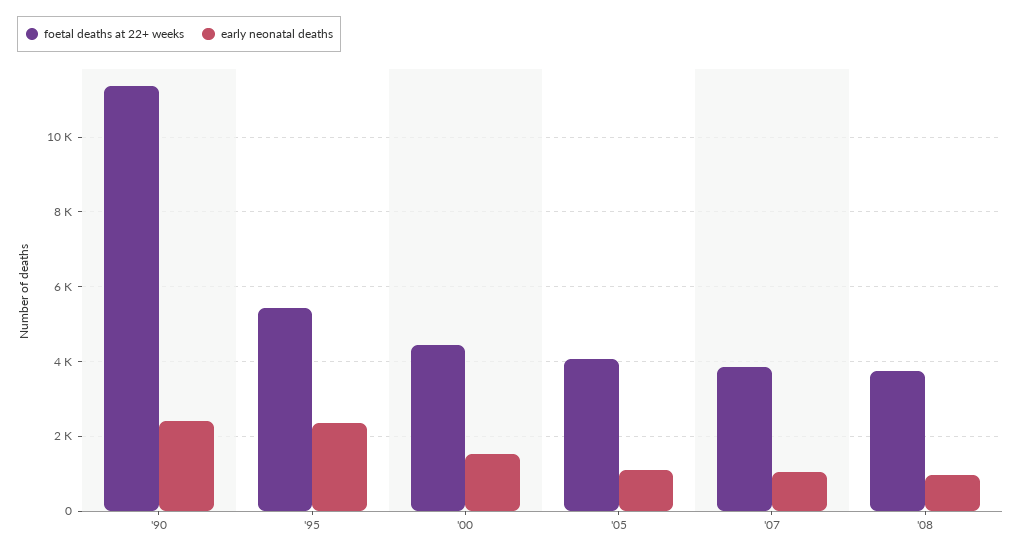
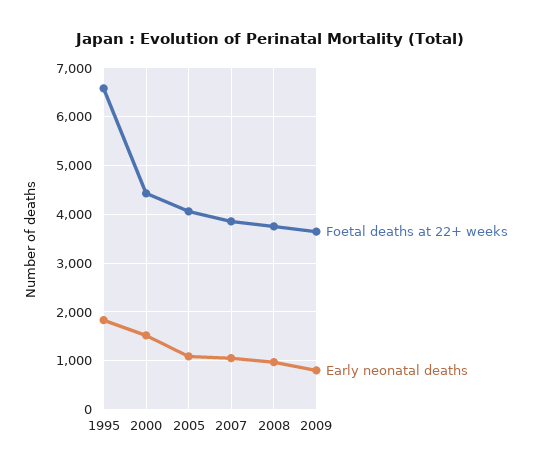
foetal deaths at 22+ weeks, '90: 11400 -> none
early neonatal deaths, '90: 2400 -> none
foetal deaths at 22+ weeks, '95: 5400 -> 6600
early neonatal deaths, '95: 2400 -> 1800
foetal deaths at 22+ weeks, 2009: none -> 3600
early neonatal deaths, 2009: none -> 800

